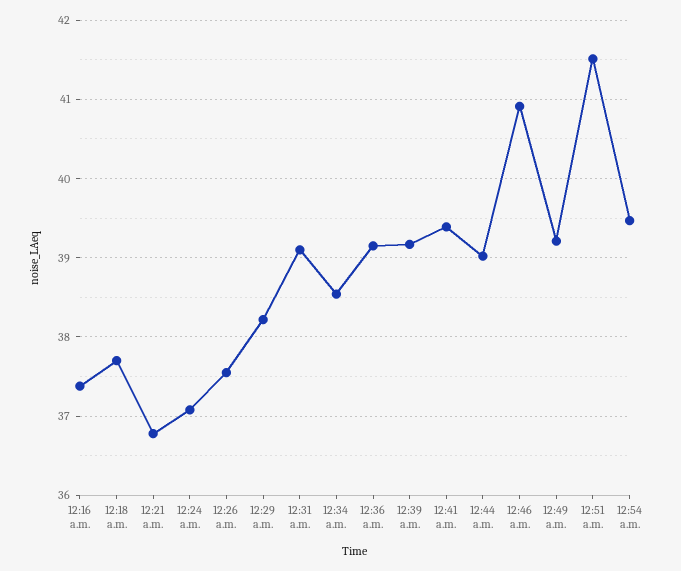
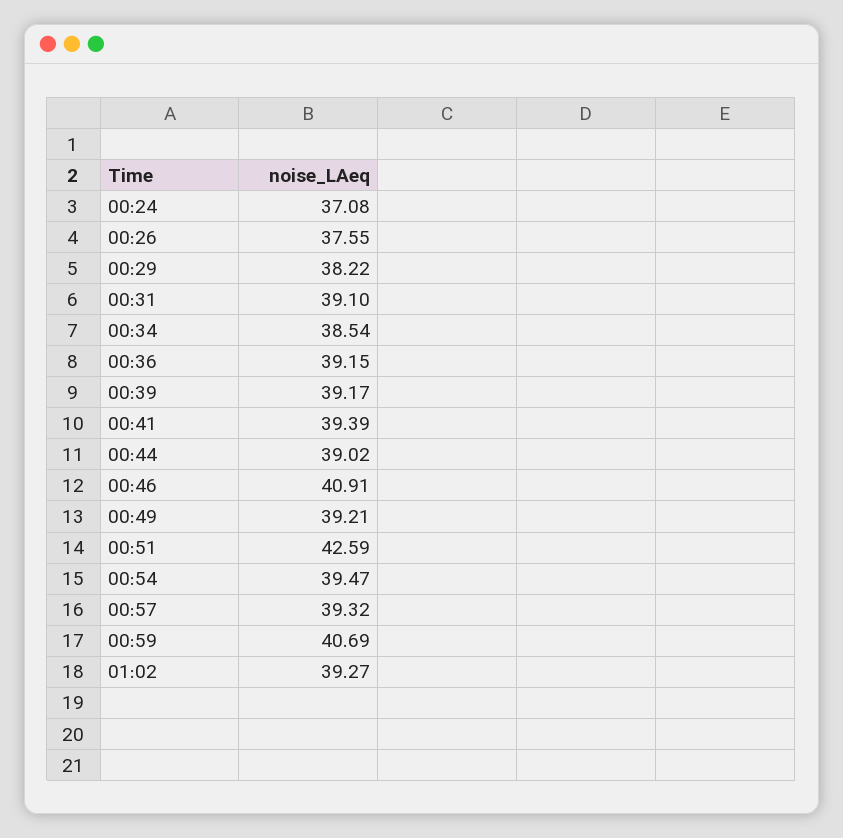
12:16 a.m.: 37.4 -> none
12:18 a.m.: 37.7 -> none
12:21 a.m.: 36.8 -> none
12:51 a.m.: 41.5 -> 42.59
00:57: none -> 39.32
00:59: none -> 40.69
01:02: none -> 39.27

